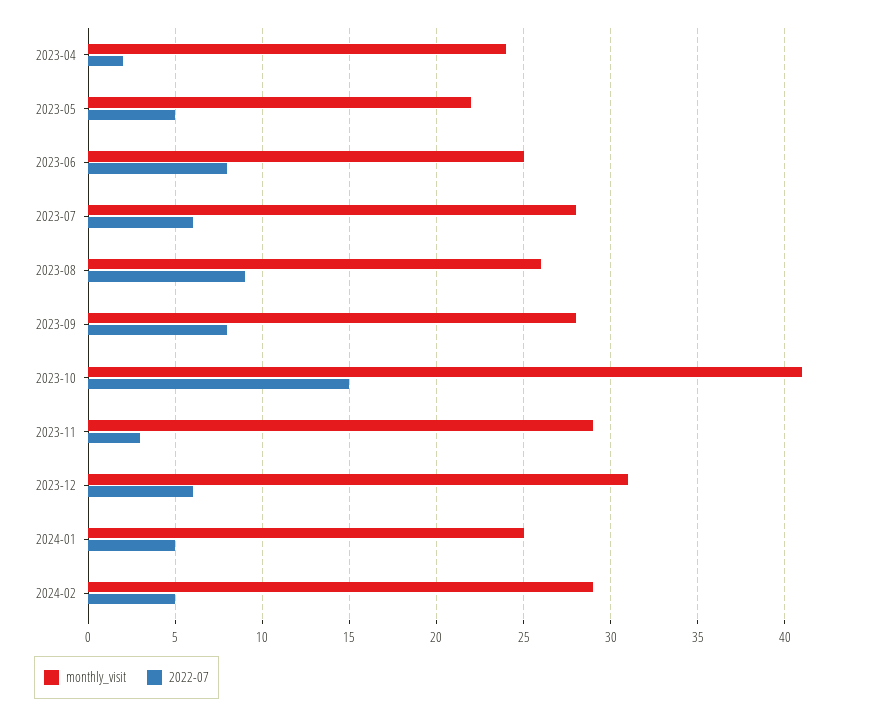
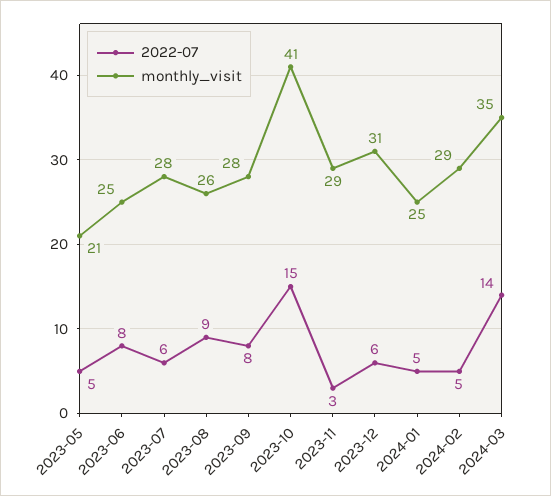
monthly_visit, 2023-04: 24 -> none
2022-07, 2023-04: 2 -> none
monthly_visit, 2023-05: 22 -> 21
2022-07, 2024-03: none -> 14
monthly_visit, 2024-03: none -> 35

